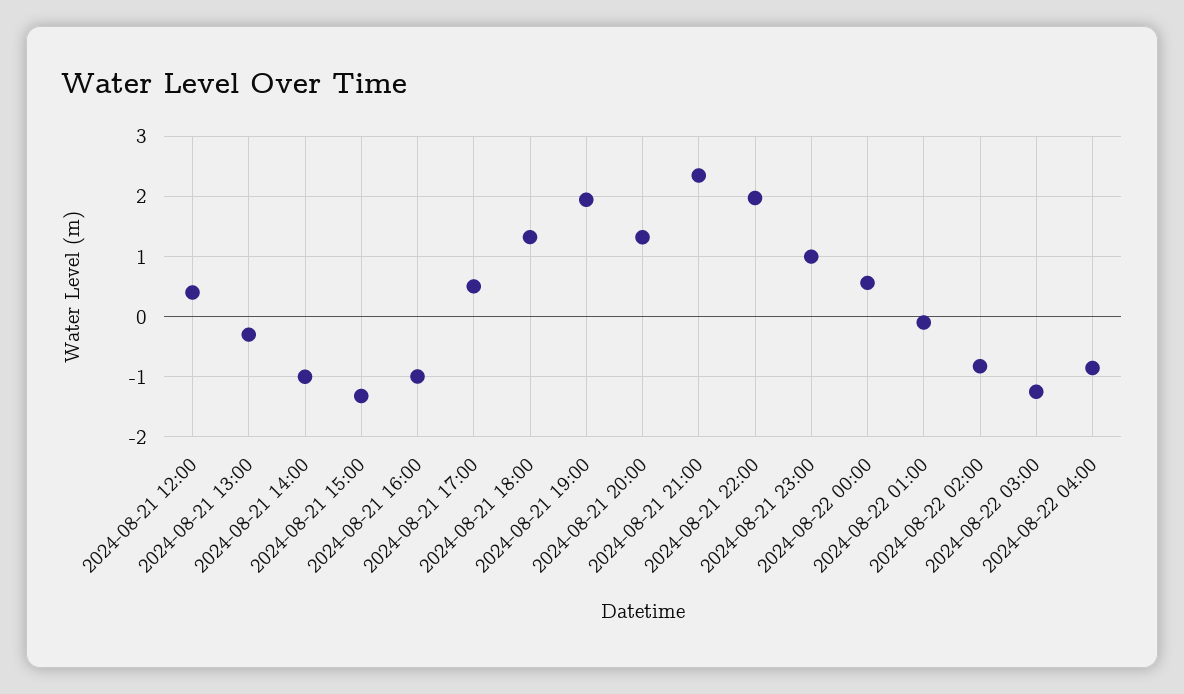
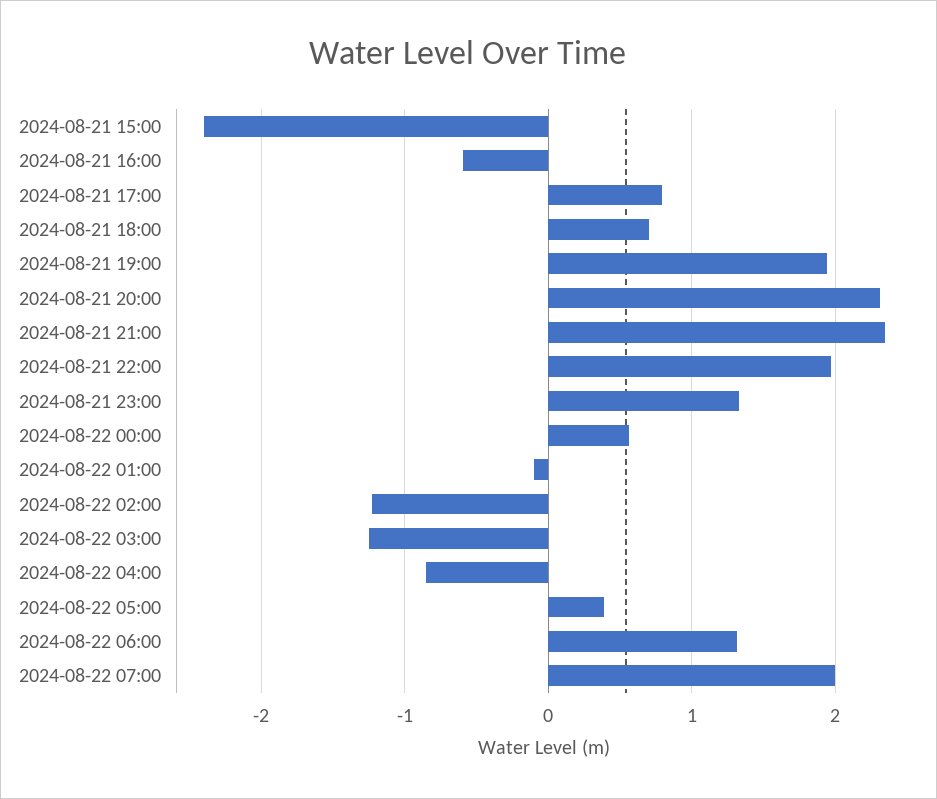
2024-08-21 12:00: 0.4 -> none
2024-08-21 13:00: -0.3 -> none
2024-08-21 14:00: -1 -> none
2024-08-21 15:00: -1.3 -> -2.4
2024-08-21 16:00: -1 -> -0.6
2024-08-21 17:00: 0.5 -> 0.8
2024-08-21 18:00: 1.3 -> 0.7
2024-08-21 20:00: 1.3 -> 2.3
2024-08-21 23:00: 1 -> 1.3
2024-08-22 02:00: -0.8 -> -1.2
2024-08-22 05:00: none -> 0.4
2024-08-22 06:00: none -> 1.3
2024-08-22 07:00: none -> 2

